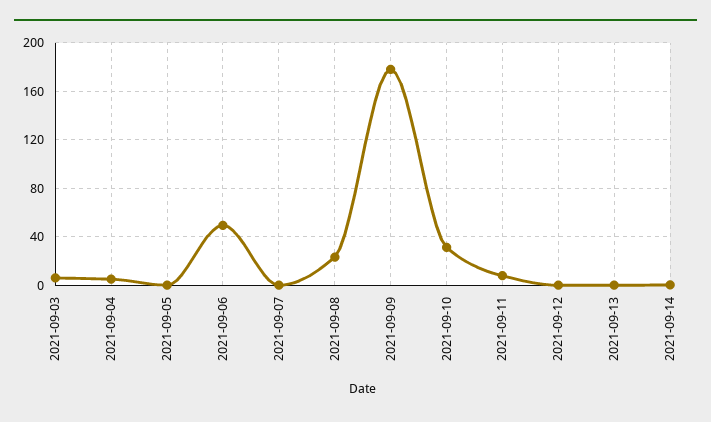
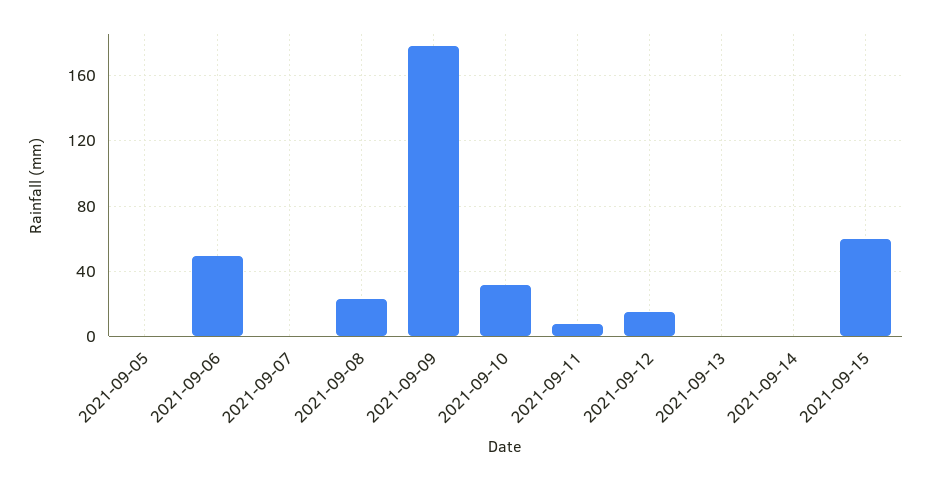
2021-09-03: 5 -> none
2021-09-04: 5 -> none
2021-09-12: 0 -> 15
2021-09-15: none -> 60

